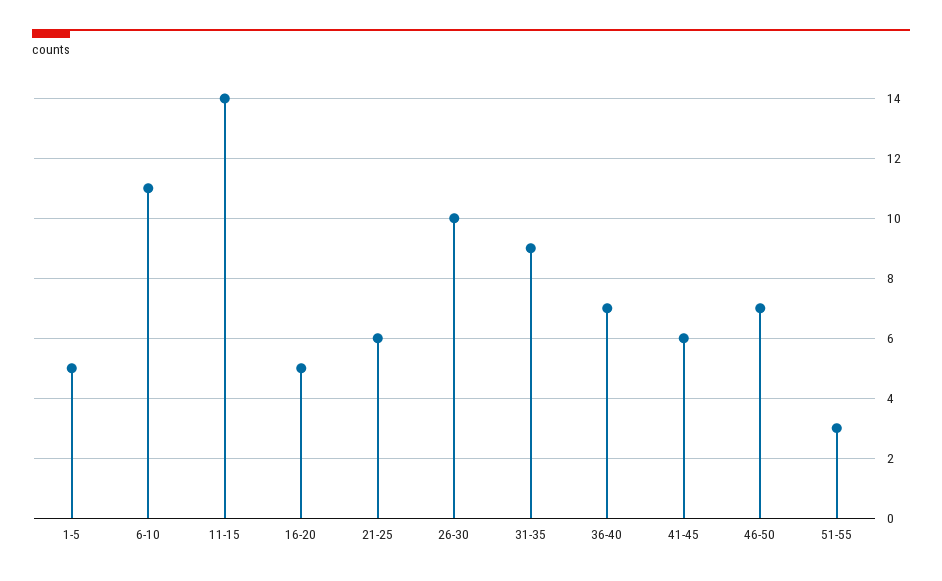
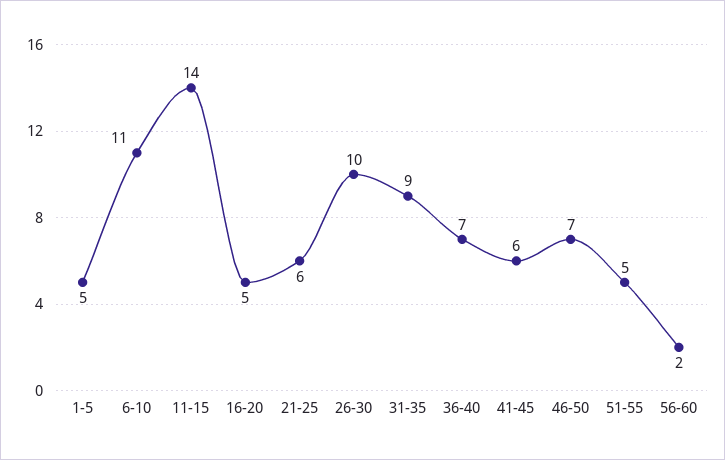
51-55: 3 -> 5
56-60: none -> 2

